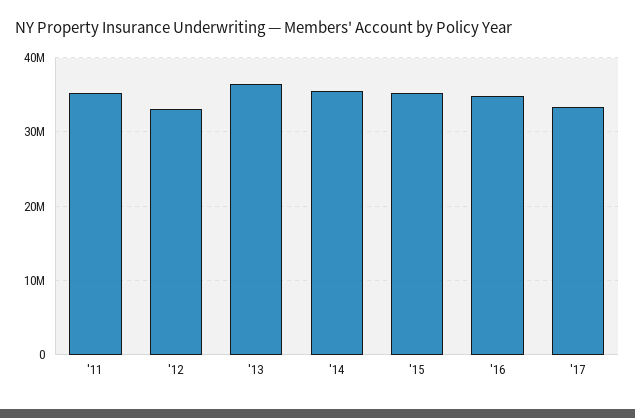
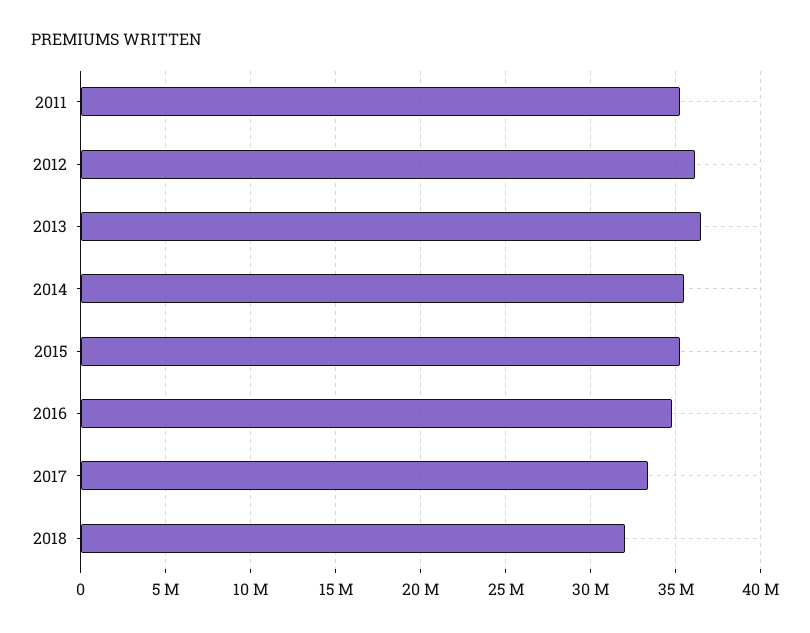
'12: 33000000 -> 36000000
2018: none -> 32000000

